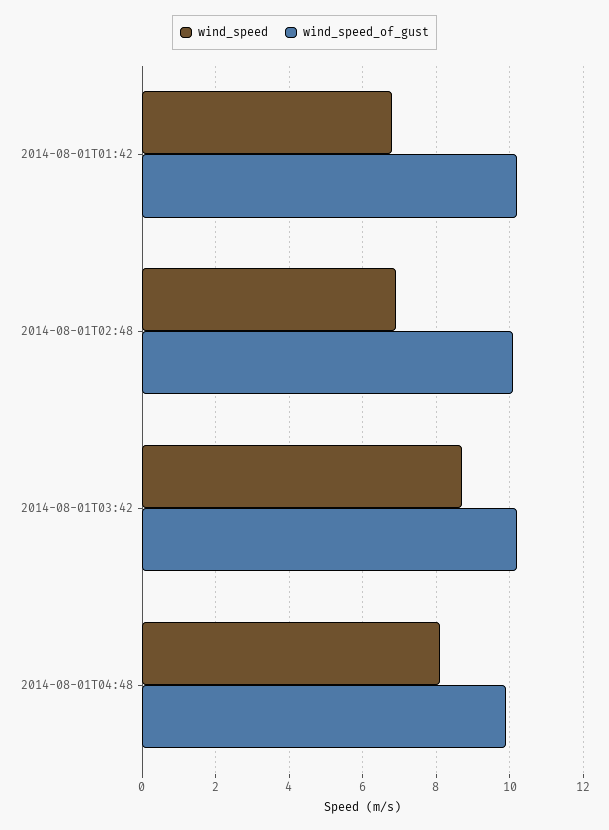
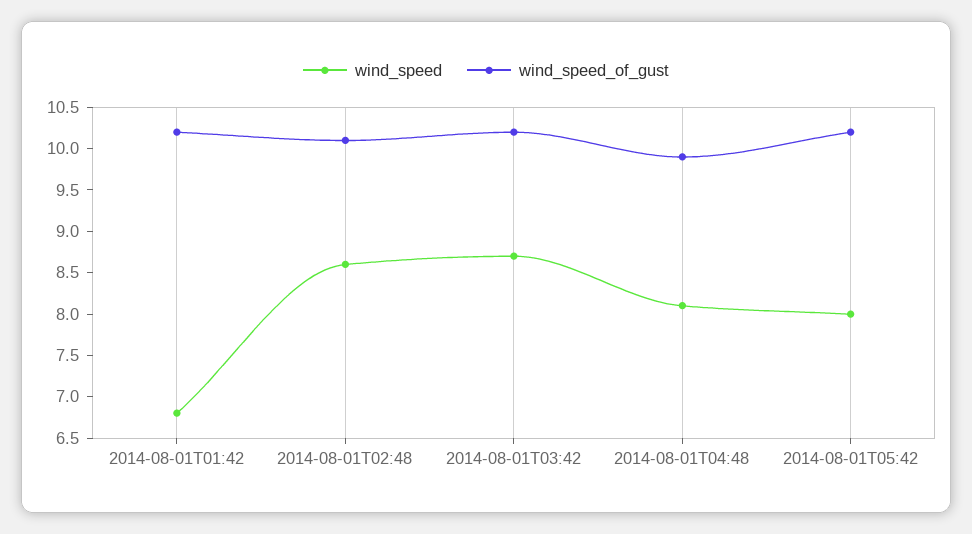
wind_speed, 2014-08-01T02:48: 7 -> 8.6
wind_speed, 2014-08-01T05:42: none -> 8
wind_speed_of_gust, 2014-08-01T05:42: none -> 10.2

